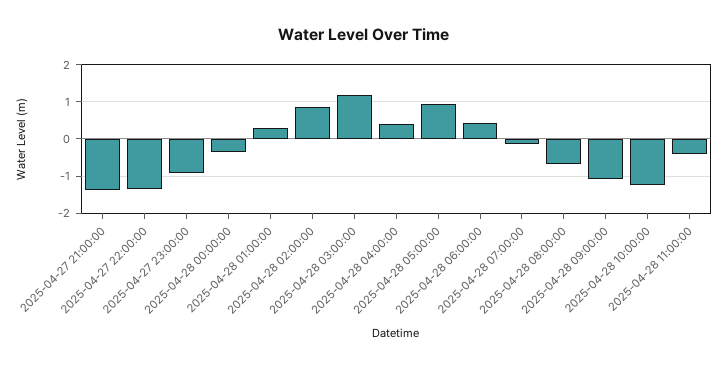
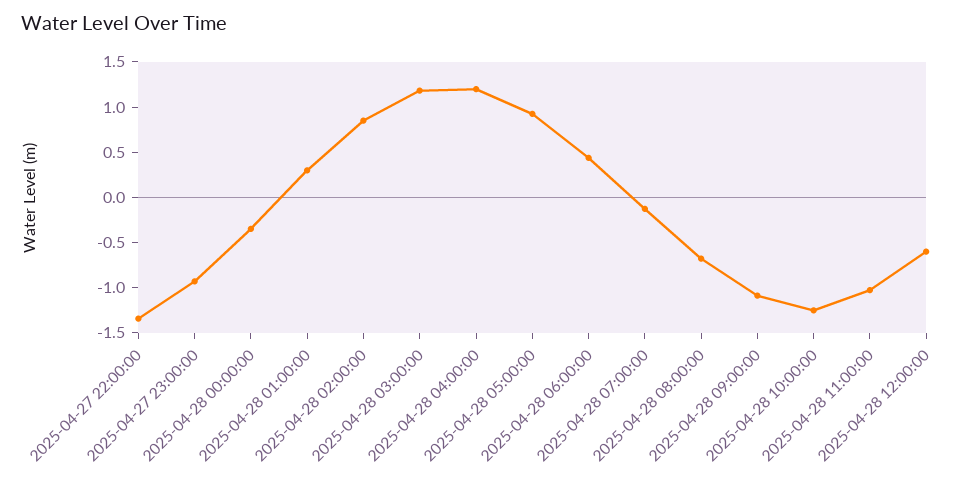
2025-04-27 21:00:00: -1.4 -> none
2025-04-28 04:00:00: 0.4 -> 1.2
2025-04-28 11:00:00: -0.4 -> -1
2025-04-28 12:00:00: none -> -0.6

